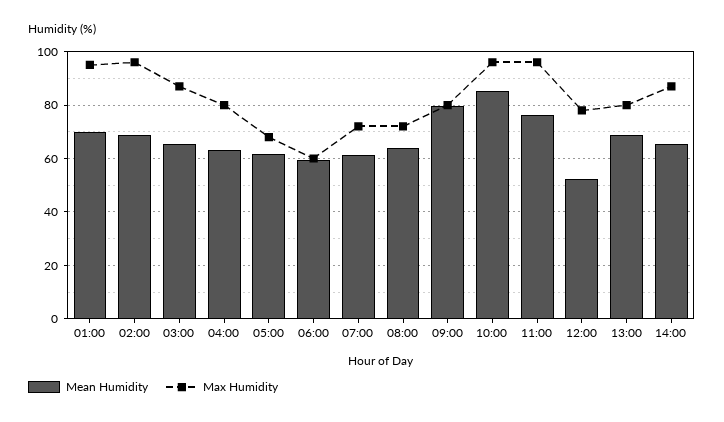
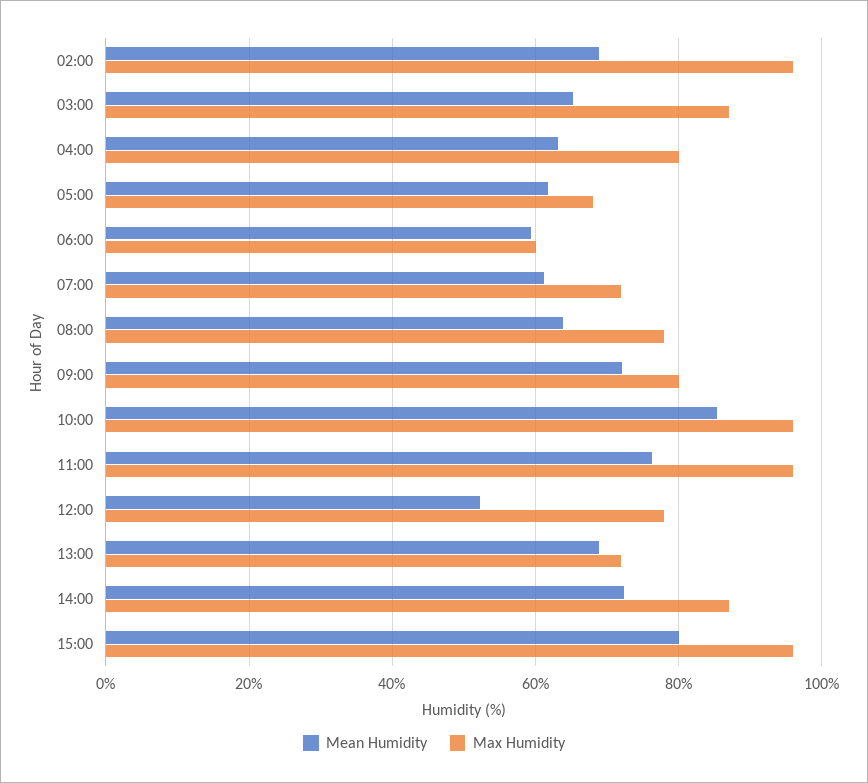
Mean Humidity, 01:00: 70 -> none
Max Humidity, 01:00: 95 -> none
Max Humidity, 08:00: 72.5 -> 78
Mean Humidity, 09:00: 80 -> 72
Max Humidity, 13:00: 80 -> 72
Mean Humidity, 14:00: 65 -> 72
Mean Humidity, 15:00: none -> 80
Max Humidity, 15:00: none -> 96

